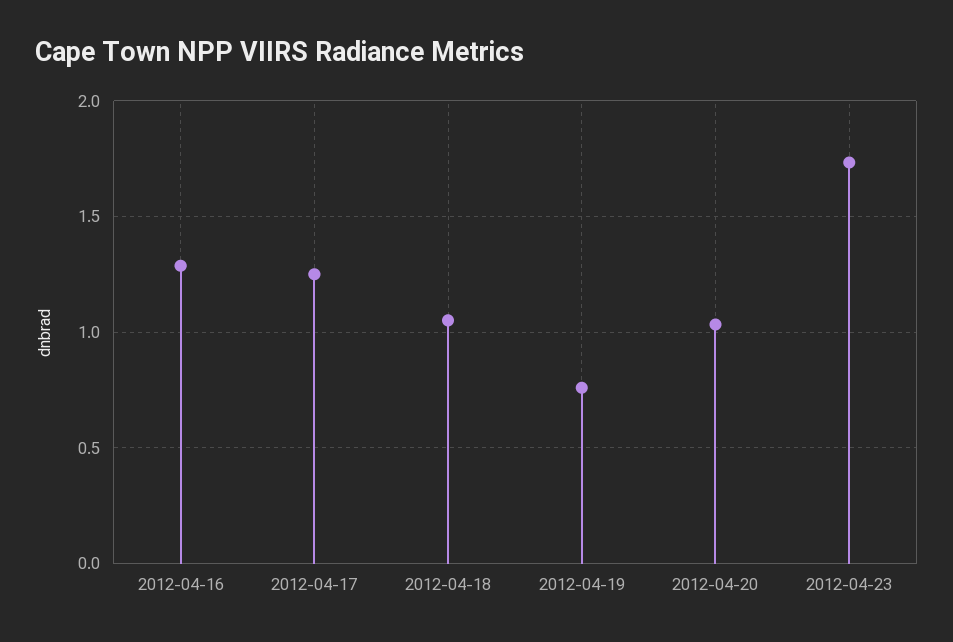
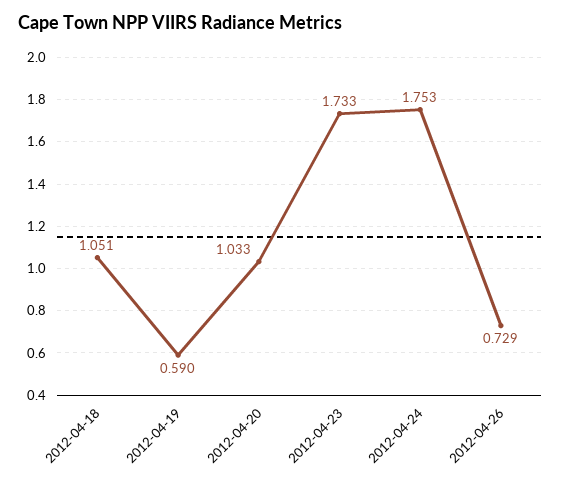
2012-04-16: 1.3 -> none
2012-04-17: 1.25 -> none
2012-04-19: 0.75 -> 0.59
2012-04-24: none -> 1.753
2012-04-26: none -> 0.729

